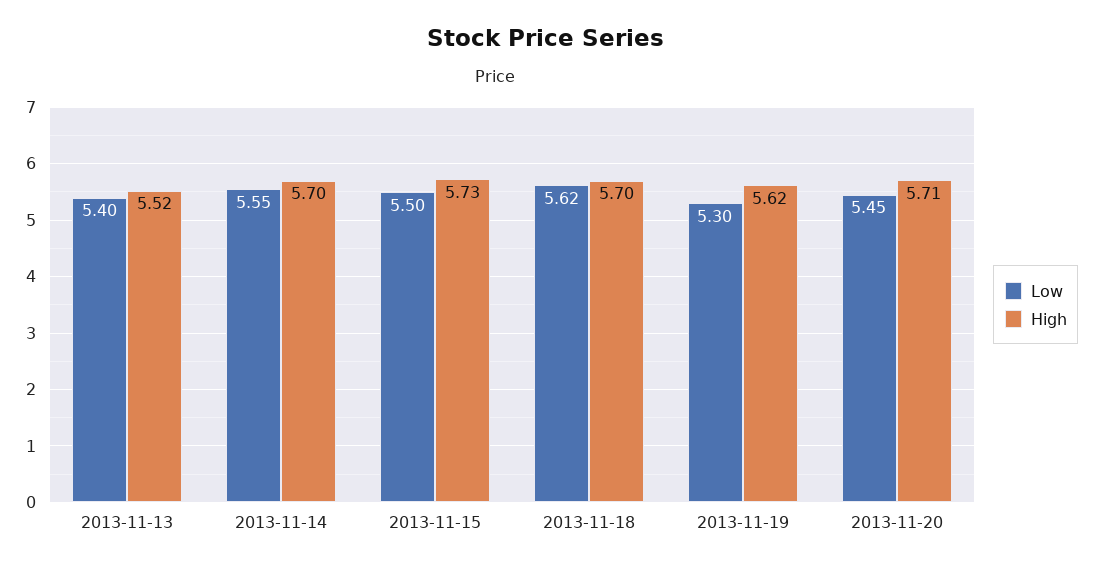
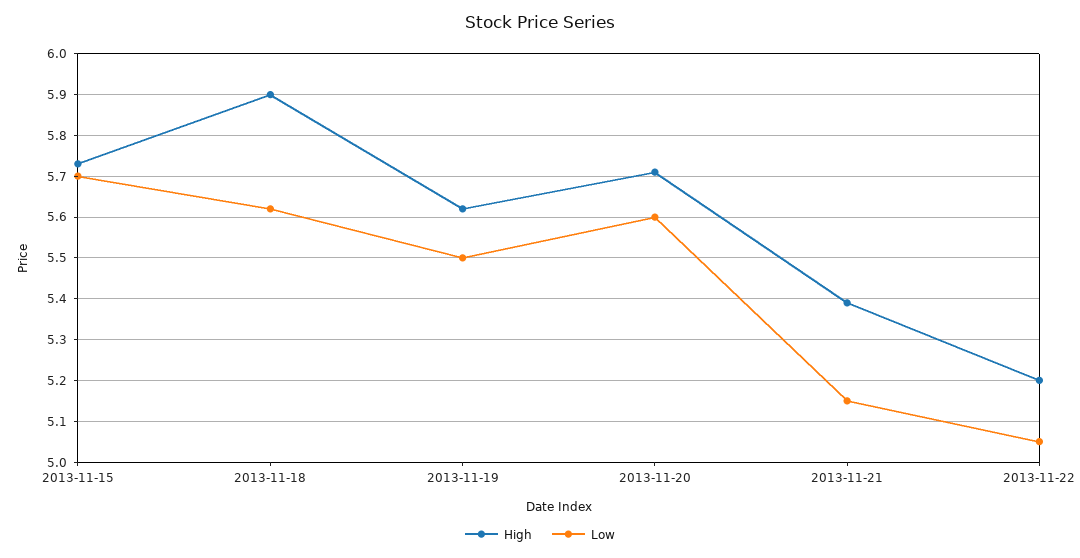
Low, 2013-11-13: 5.4 -> none
High, 2013-11-13: 5.52 -> none
Low, 2013-11-14: 5.55 -> none
High, 2013-11-14: 5.7 -> none
Low, 2013-11-15: 5.5 -> 5.7
High, 2013-11-18: 5.7 -> 5.9
Low, 2013-11-19: 5.3 -> 5.5
Low, 2013-11-20: 5.45 -> 5.6
High, 2013-11-21: none -> 5.4
Low, 2013-11-21: none -> 5.15
High, 2013-11-22: none -> 5.2
Low, 2013-11-22: none -> 5.05

